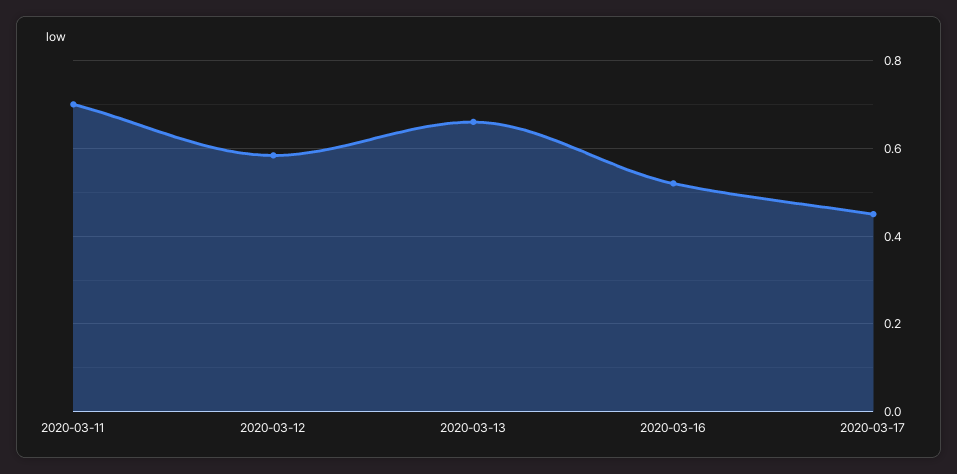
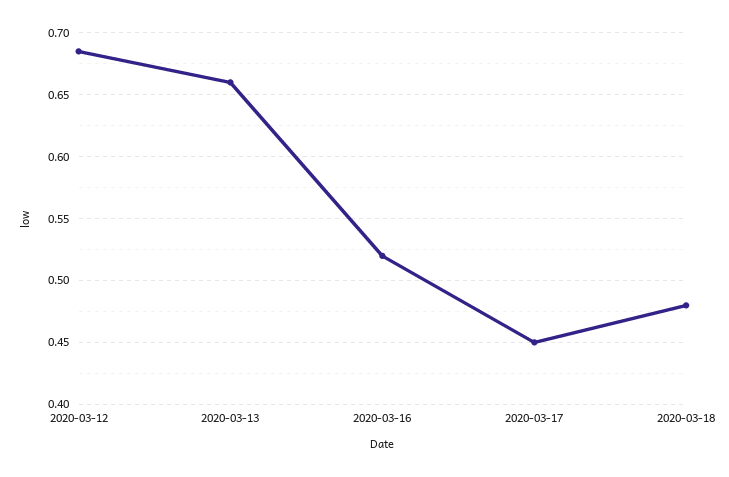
2020-03-11: 0.7 -> none
2020-03-12: 0.58 -> 0.685
2020-03-18: none -> 0.48

